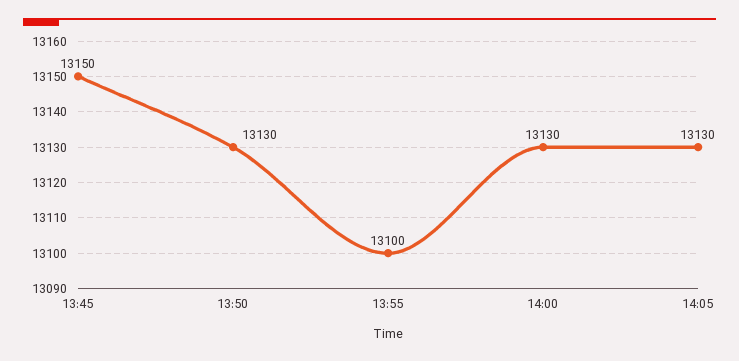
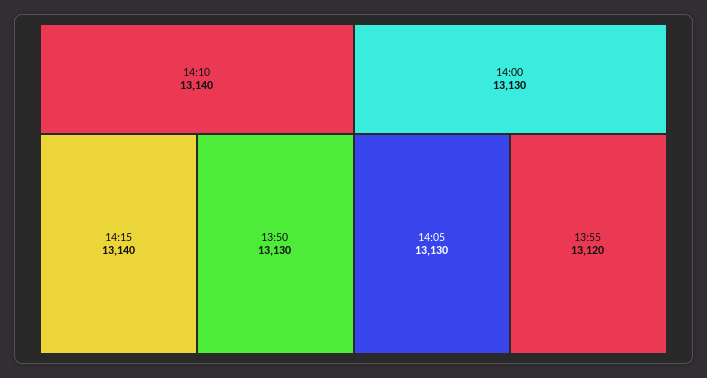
13:45: 13150 -> none
13:55: 13100 -> 13120
14:10: none -> 13140
14:15: none -> 13140

